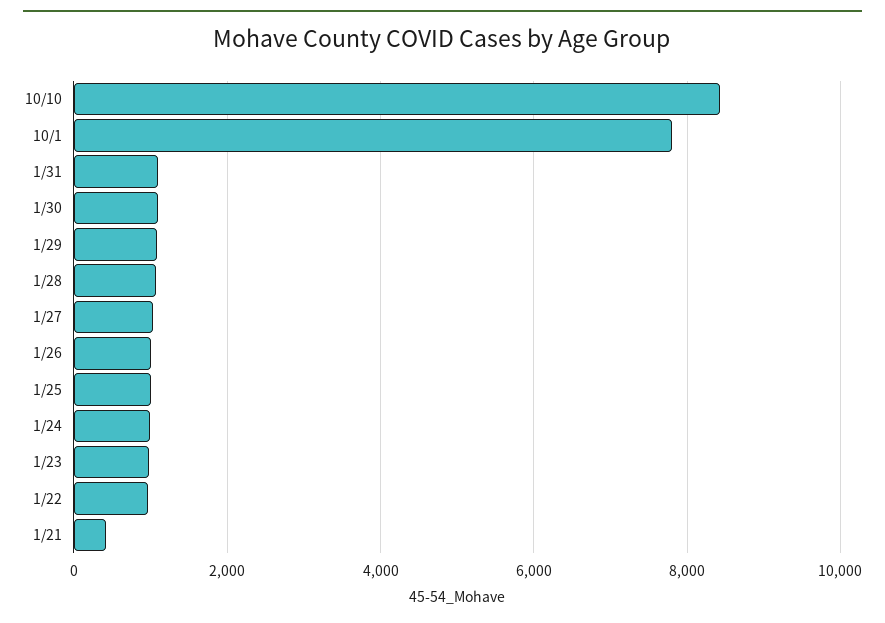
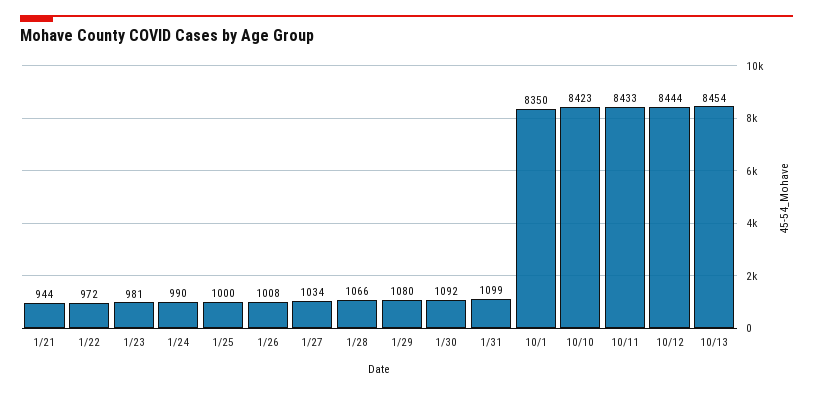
10/1: 7800 -> 8350
1/21: 400 -> 944
10/11: none -> 8433
10/12: none -> 8444
10/13: none -> 8454

